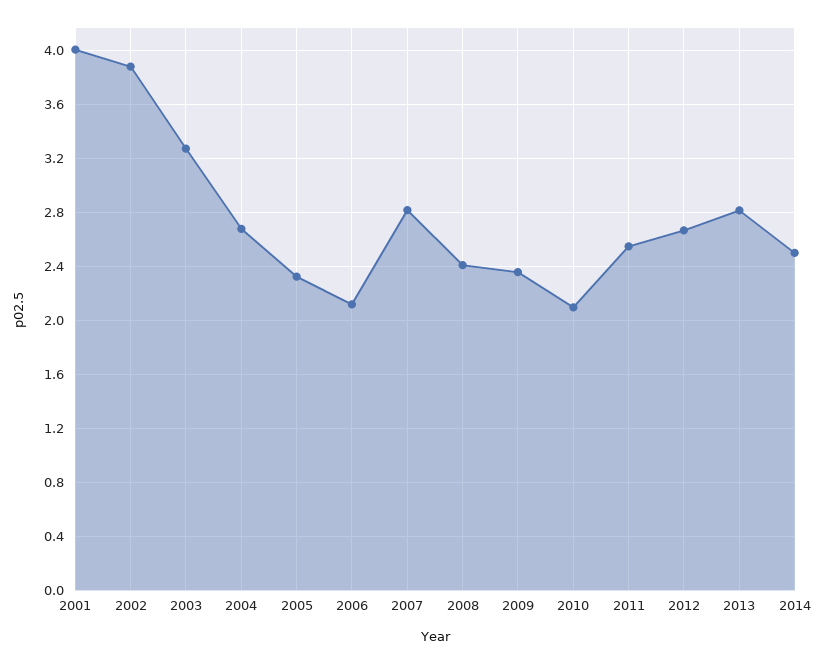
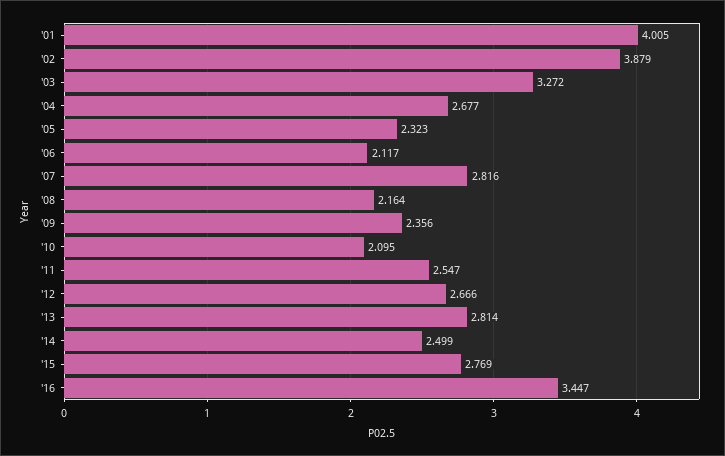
2008: 2.4 -> 2.164
'15: none -> 2.769
'16: none -> 3.447

